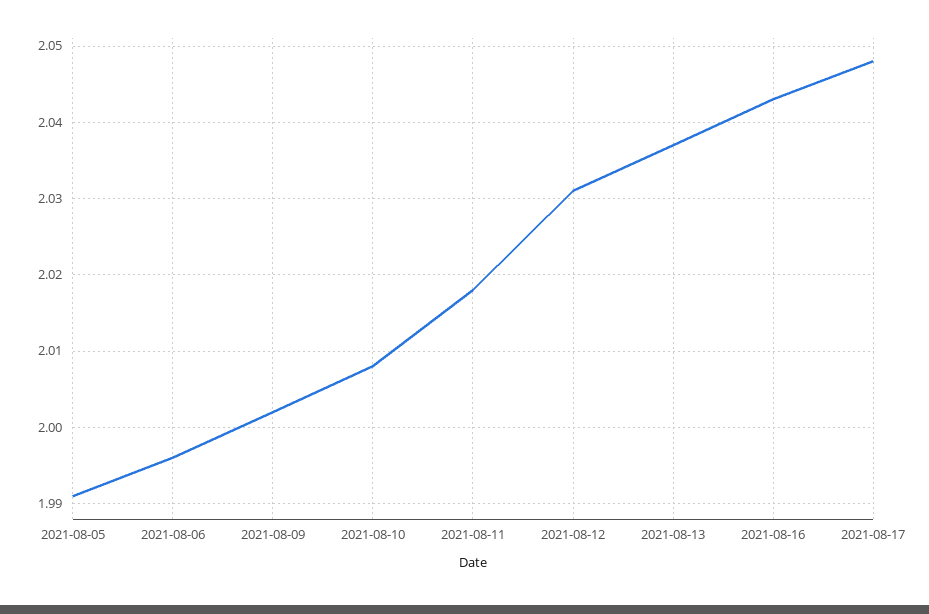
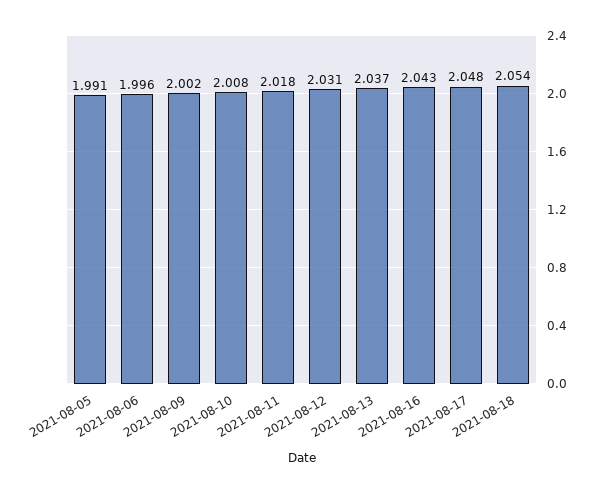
2021-08-18: none -> 2.054

